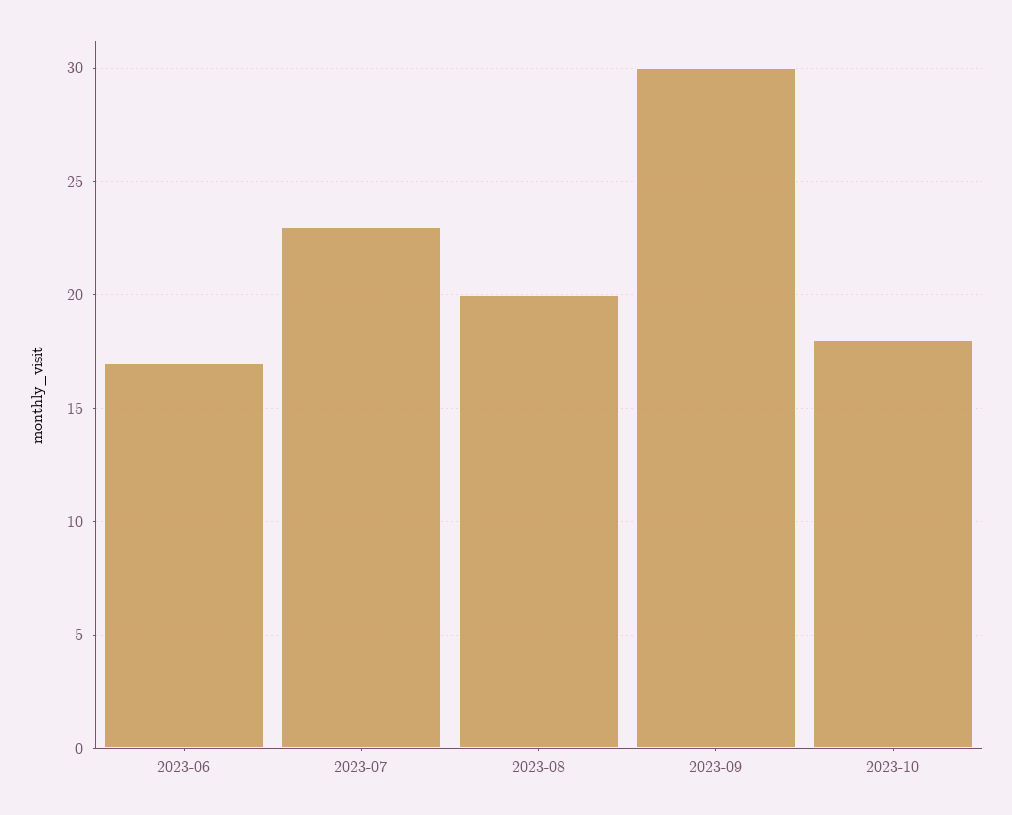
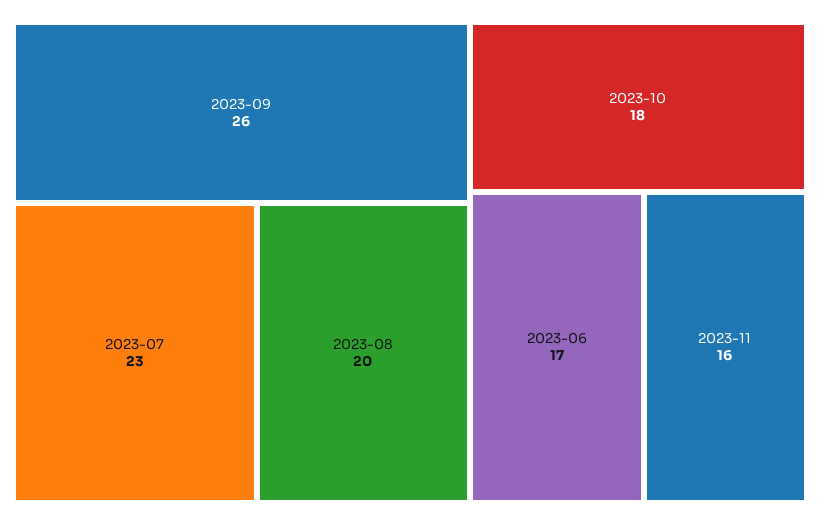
2023-09: 30 -> 26
2023-11: none -> 16

